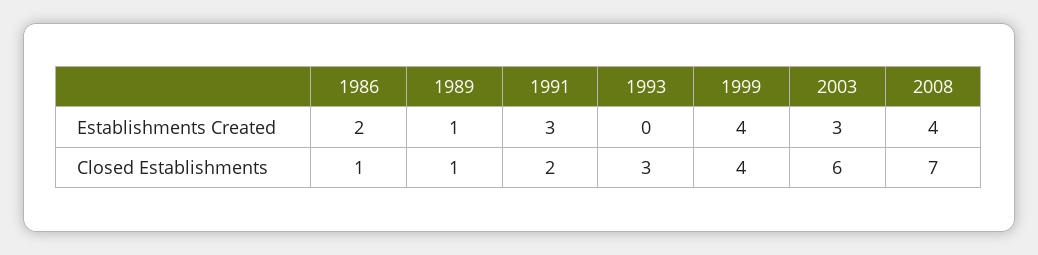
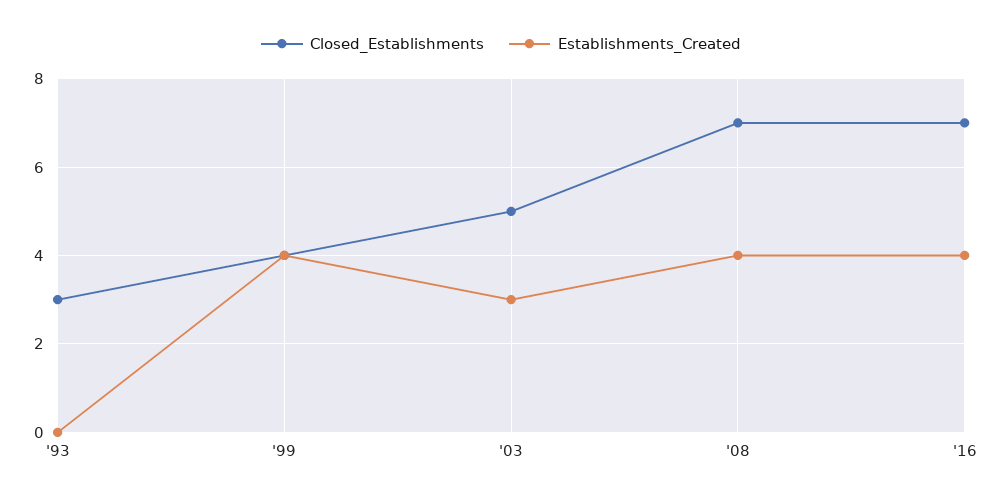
Establishments Created, 1986: 2 -> none
Establishments Created, 1989: 1 -> none
Establishments Created, 1991: 3 -> none
Closed Establishments, 1986: 1 -> none
Closed Establishments, 1989: 1 -> none
Closed Establishments, 1991: 2 -> none
Closed Establishments, 2003: 6 -> 5
Closed Establishments, '16: none -> 7
Establishments Created, '16: none -> 4

